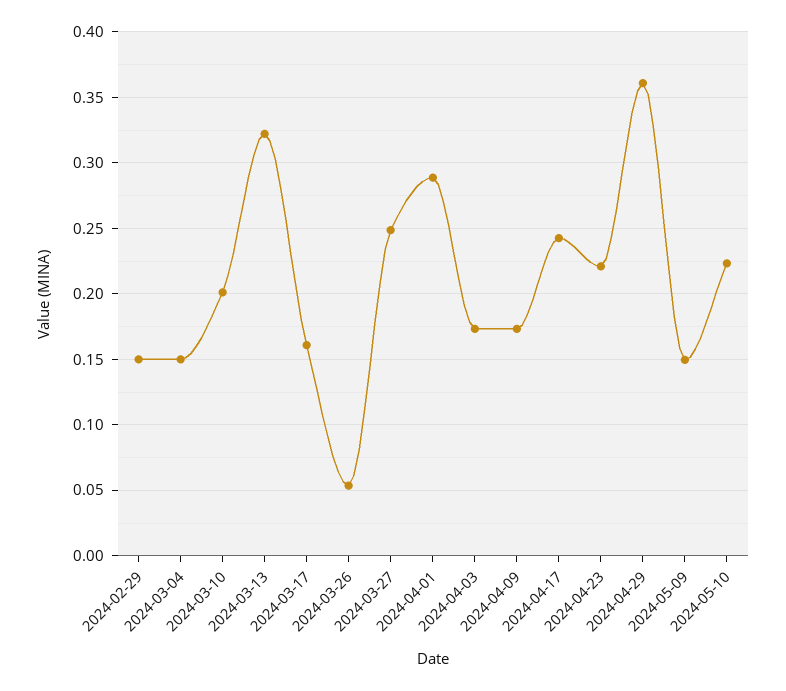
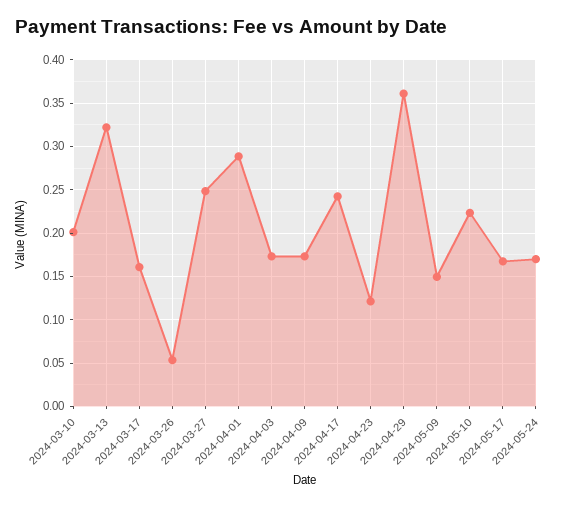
2024-02-29: 0.15 -> none
2024-03-04: 0.15 -> none
2024-04-23: 0.22 -> 0.12
2024-05-17: none -> 0.17
2024-05-24: none -> 0.17

